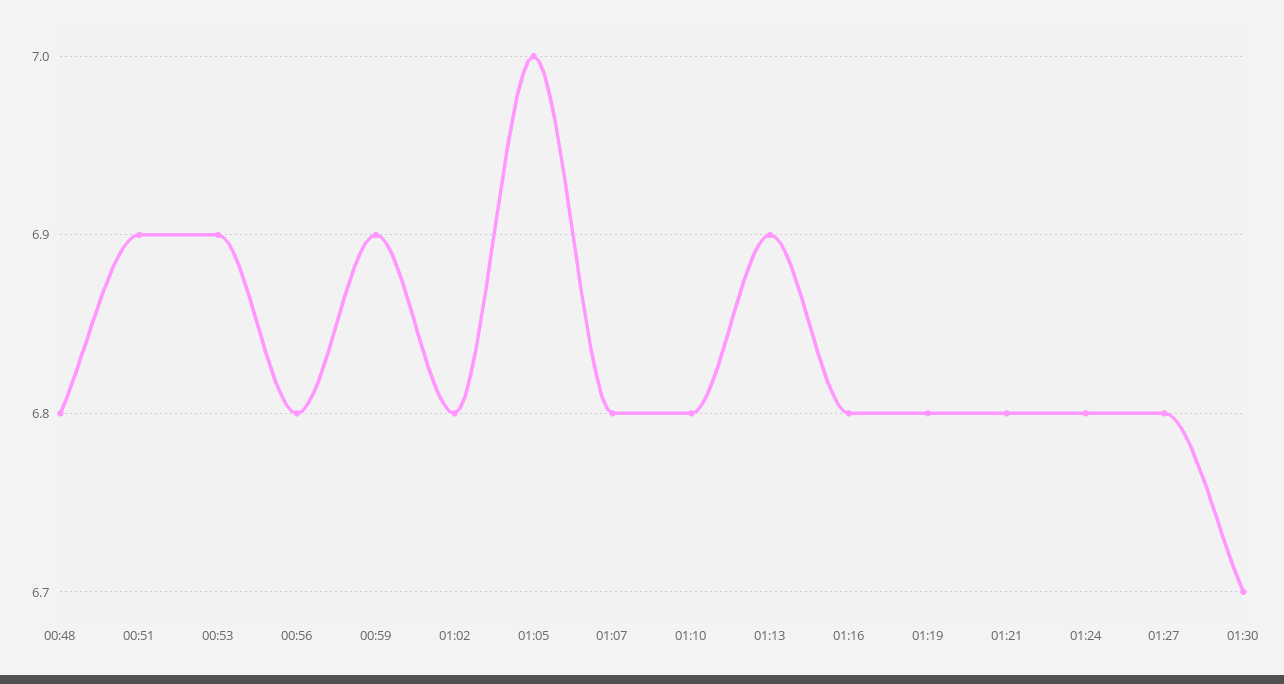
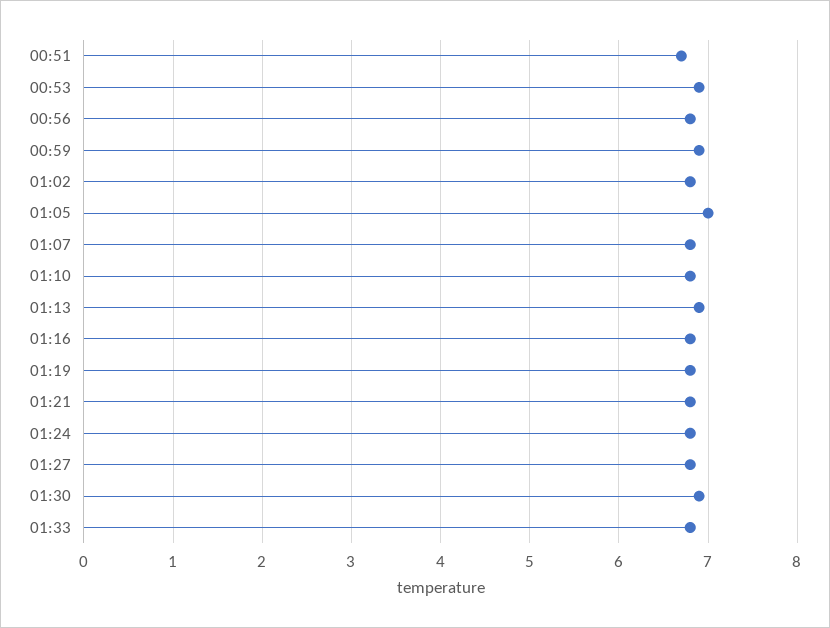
00:48: 6.8 -> none
00:51: 6.9 -> 6.7
01:30: 6.7 -> 6.9
01:33: none -> 6.8

